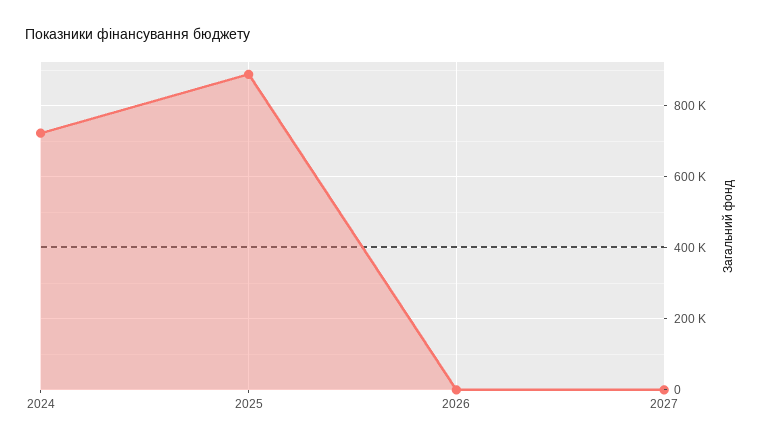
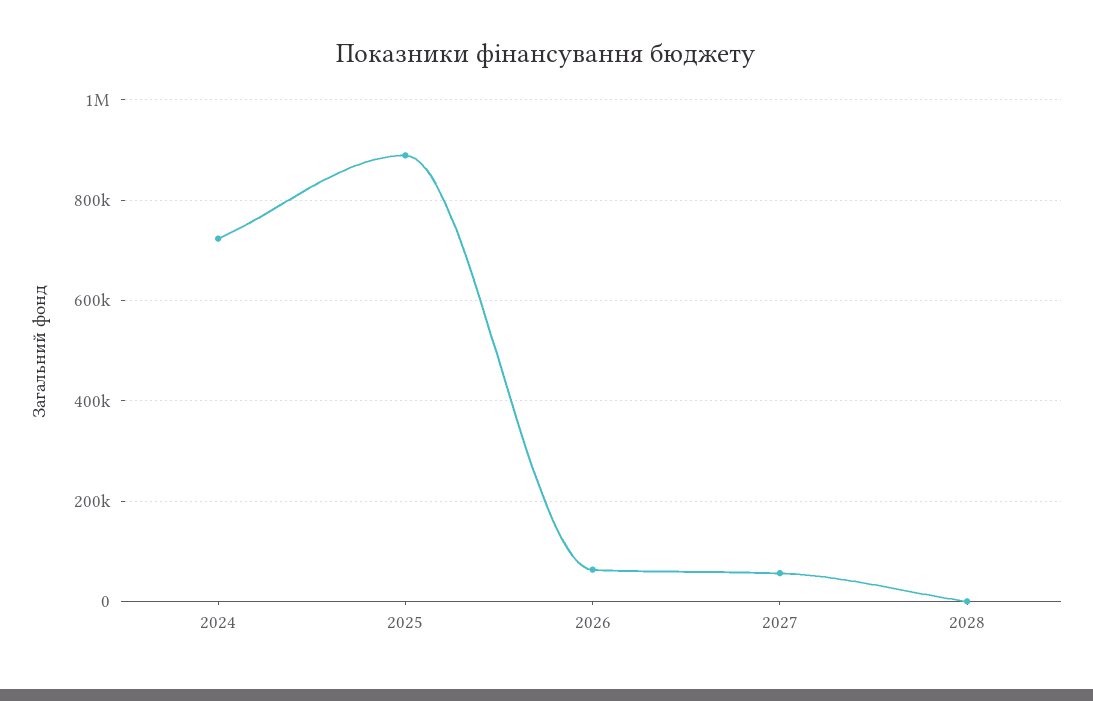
2026: 0 -> 60000
2027: 0 -> 60000
2028: none -> 0

